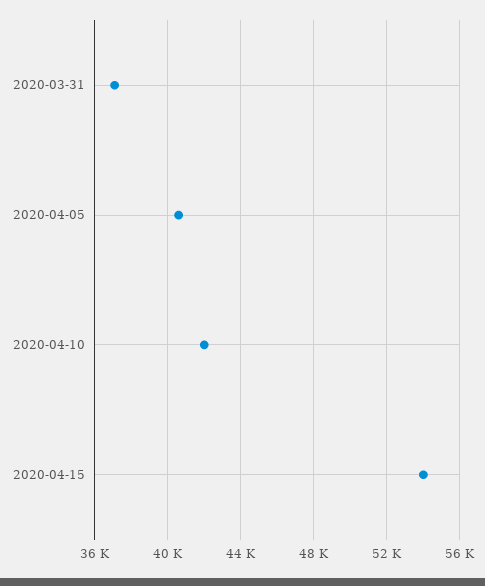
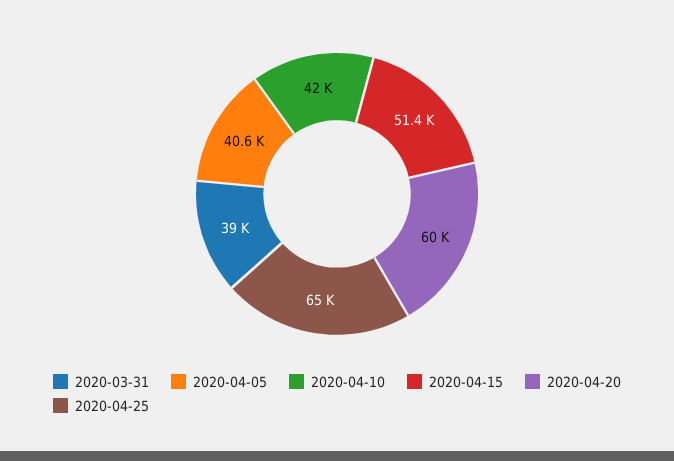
2020-03-31: 37000 -> 39000
2020-04-15: 54000 -> 51400
2020-04-20: none -> 60000
2020-04-25: none -> 65000

